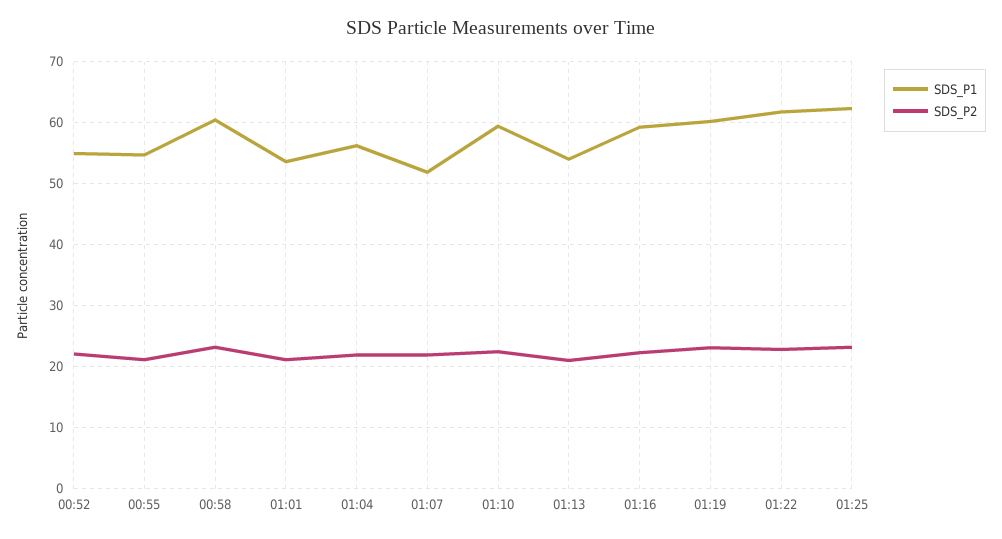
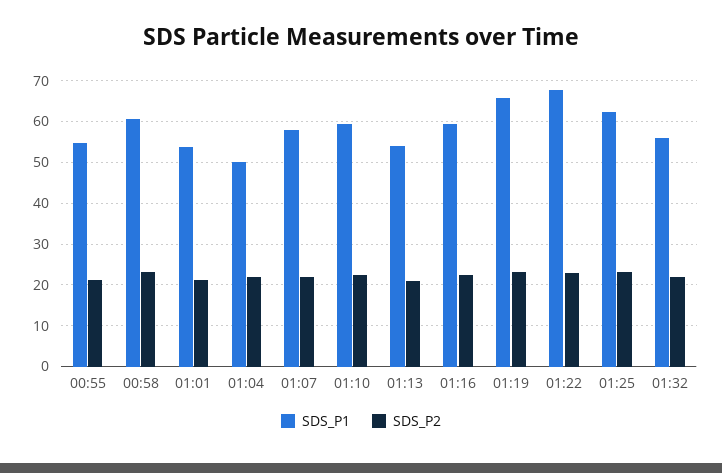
SDS_P1, 00:52: 55 -> none
SDS_P2, 00:52: 22 -> none
SDS_P1, 01:04: 56 -> 50
SDS_P1, 01:07: 52 -> 58
SDS_P1, 01:19: 60 -> 66
SDS_P1, 01:22: 62 -> 68
SDS_P1, 01:32: none -> 56
SDS_P2, 01:32: none -> 22

